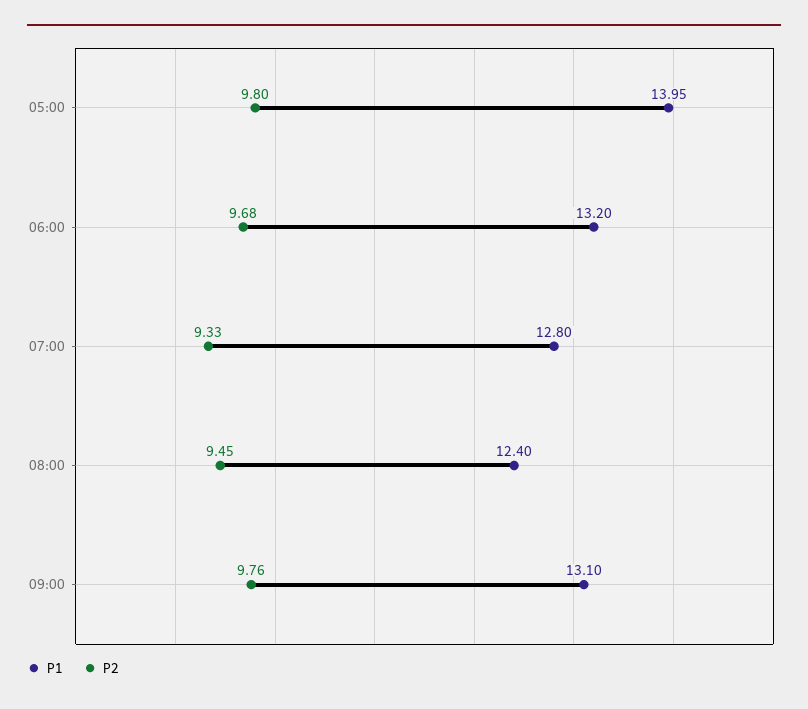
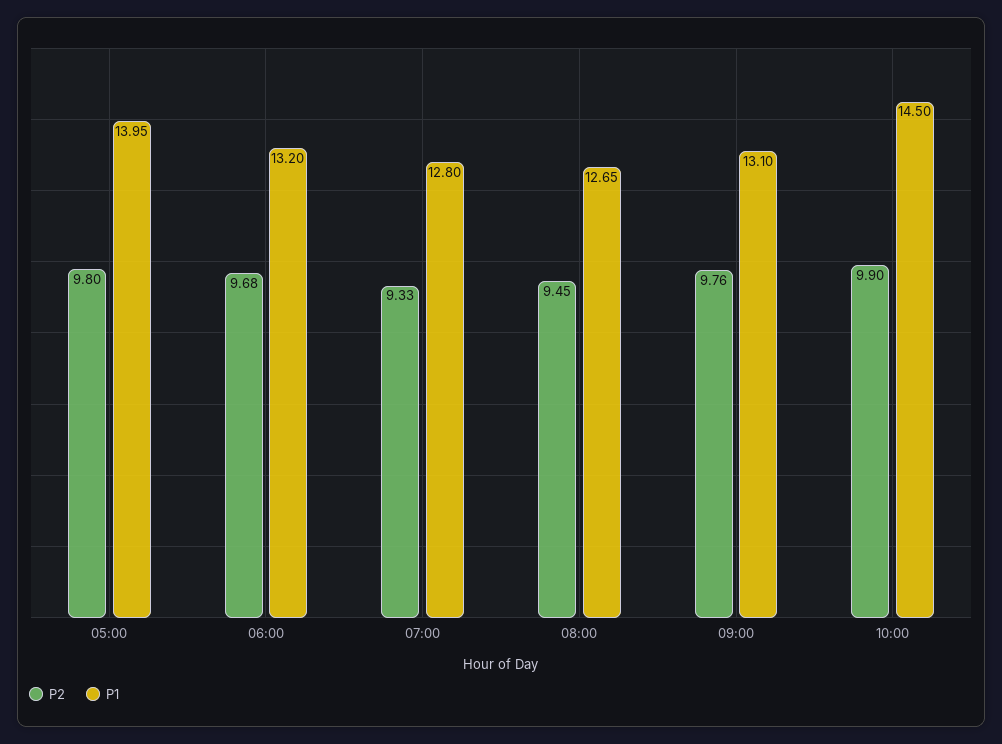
P1, 08:00: 12.4 -> 12.65
P2, 10:00: none -> 9.9
P1, 10:00: none -> 14.5

